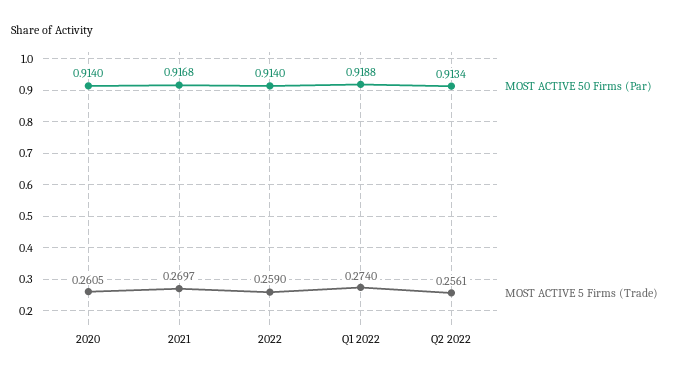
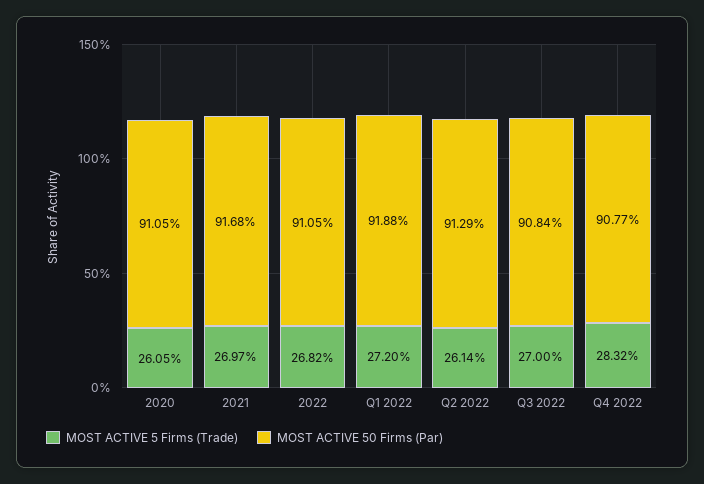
MOST ACTIVE 50 Firms (Par), 2020: 0.914 -> 0.9105
MOST ACTIVE 50 Firms (Par), 2022: 0.914 -> 0.9105
MOST ACTIVE 5 Firms (Trade), 2022: 0.259 -> 0.2682
MOST ACTIVE 5 Firms (Trade), Q1 2022: 0.274 -> 0.272
MOST ACTIVE 50 Firms (Par), Q2 2022: 0.9134 -> 0.9129
MOST ACTIVE 5 Firms (Trade), Q2 2022: 0.2561 -> 0.2614
MOST ACTIVE 5 Firms (Trade), Q3 2022: none -> 0.27
MOST ACTIVE 50 Firms (Par), Q3 2022: none -> 0.9084
MOST ACTIVE 5 Firms (Trade), Q4 2022: none -> 0.2832
MOST ACTIVE 50 Firms (Par), Q4 2022: none -> 0.9077

